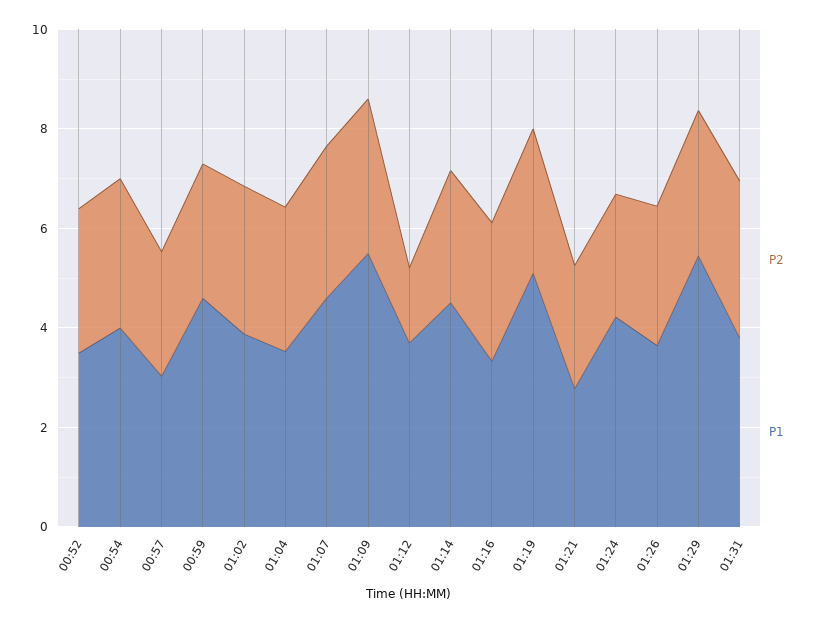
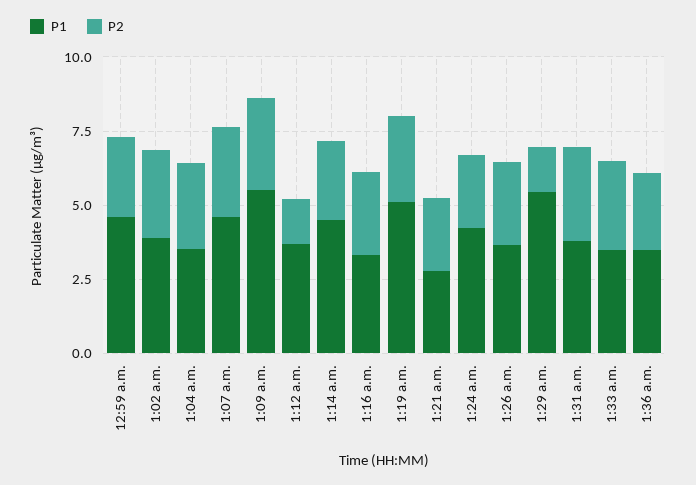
P2, 00:52: 3 -> none
P1, 00:52: 3.5 -> none
P2, 00:54: 3 -> none
P1, 00:54: 4 -> none
P2, 00:57: 2.5 -> none
P1, 00:57: 3 -> none
P2, 01:29: 3 -> 1.5
P1, 1:33 a.m.: none -> 3.5
P2, 1:33 a.m.: none -> 3
P1, 1:36 a.m.: none -> 3.5
P2, 1:36 a.m.: none -> 2.5

